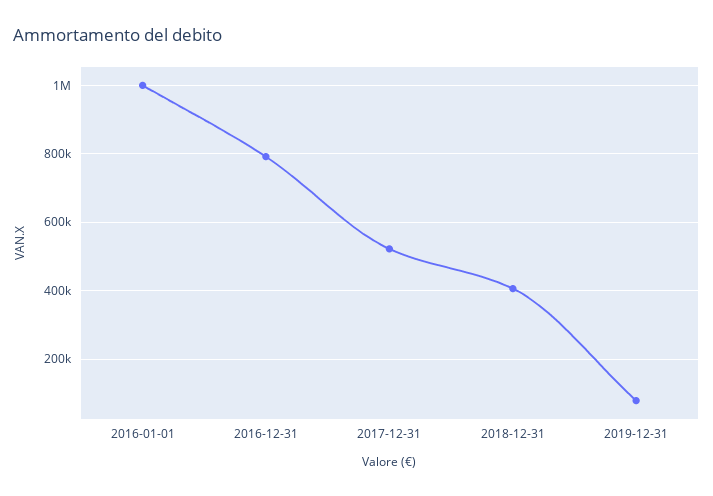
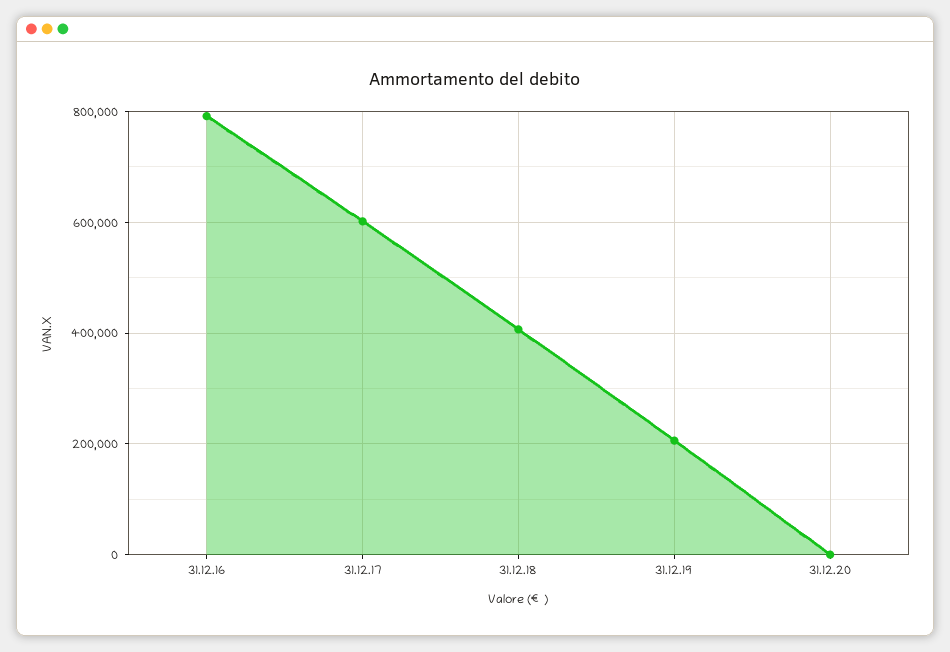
2016-01-01: 1000000 -> none
2017-12-31: 520000 -> 600000
2019-12-31: 80000 -> 200000
31.12.20: none -> 0

